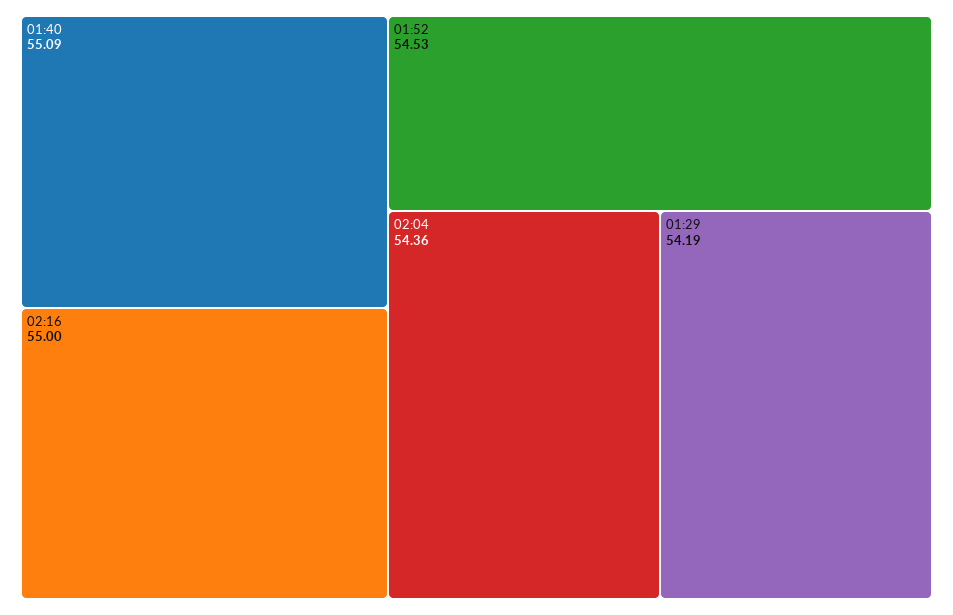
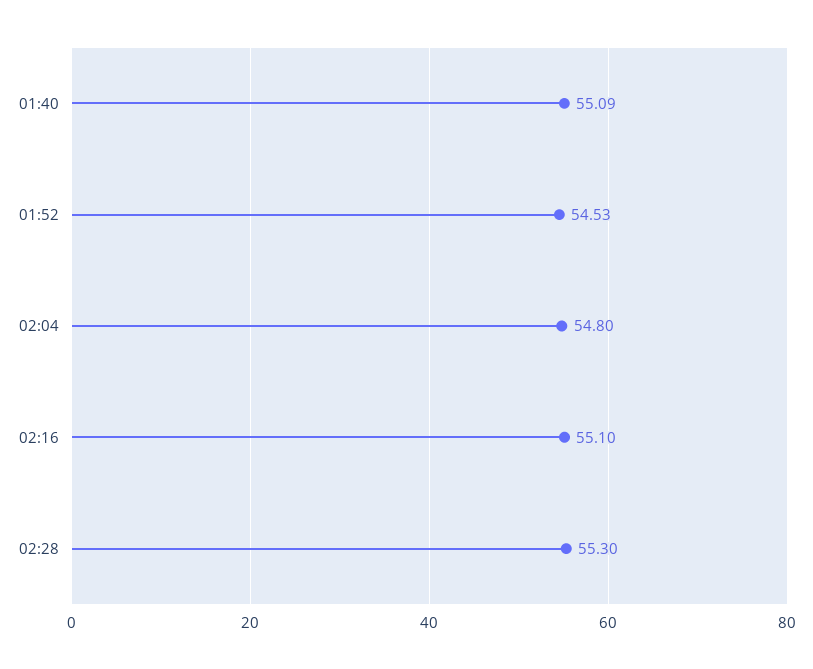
02:16: 55 -> 55.1
02:04: 54.36 -> 54.8
01:29: 54.19 -> none
02:28: none -> 55.3

